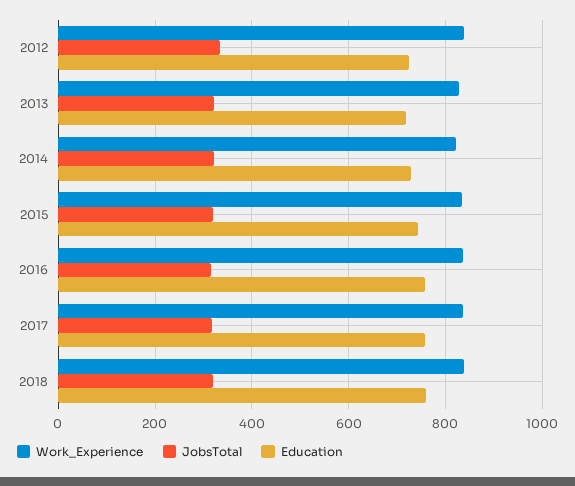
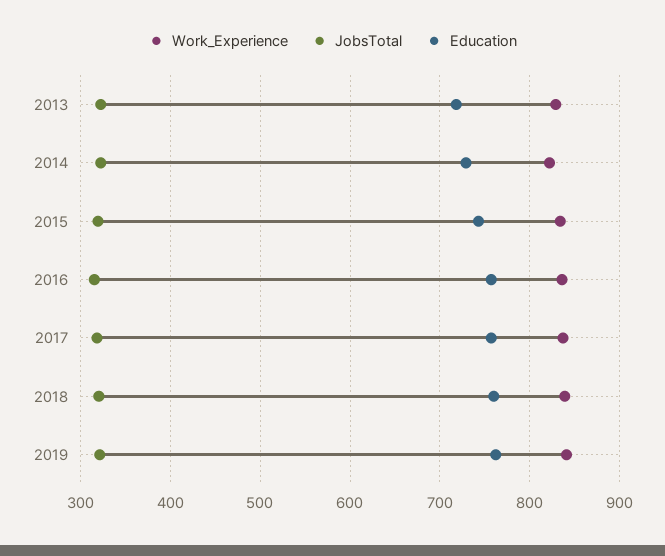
Work_Experience, 2012: 840 -> none
JobsTotal, 2012: 340 -> none
Education, 2012: 720 -> none
Work_Experience, 2019: none -> 840
JobsTotal, 2019: none -> 320
Education, 2019: none -> 760

